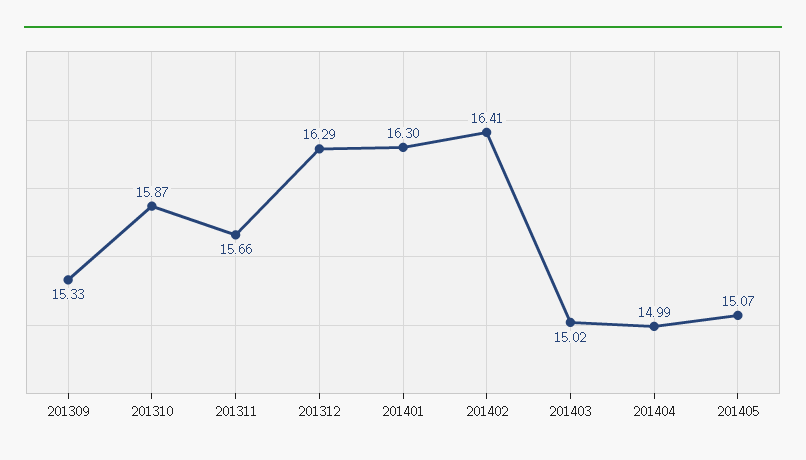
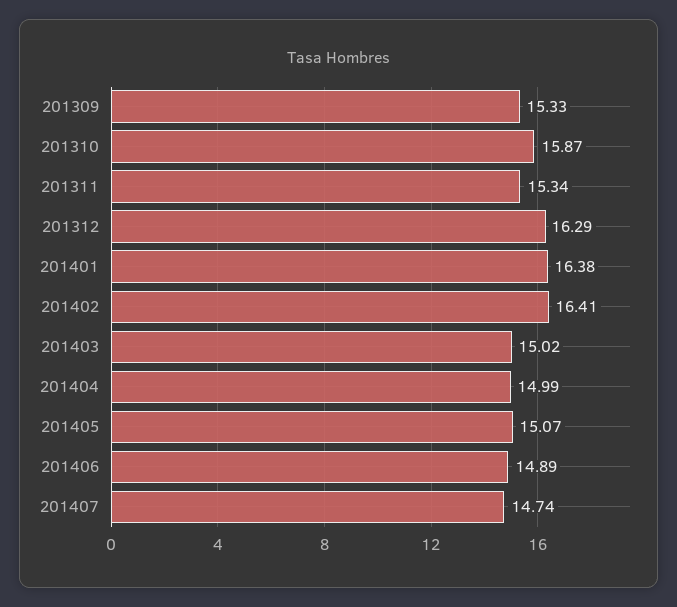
201311: 15.66 -> 15.34
201401: 16.3 -> 16.38
201406: none -> 14.89
201407: none -> 14.74

